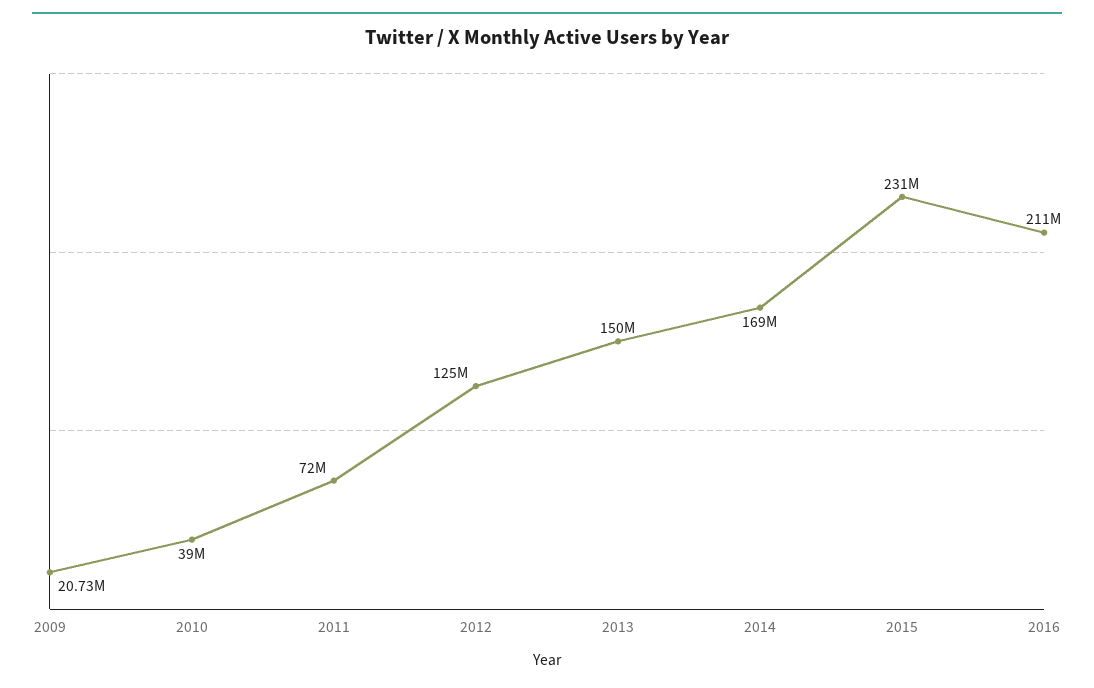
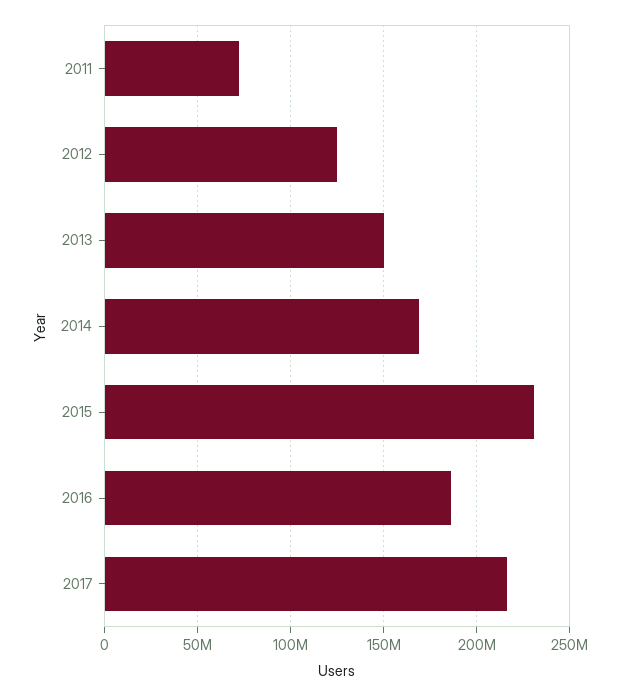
2009: 20730000 -> none
2010: 39000000 -> none
2016: 211000000 -> 185000000
2017: none -> 215000000

